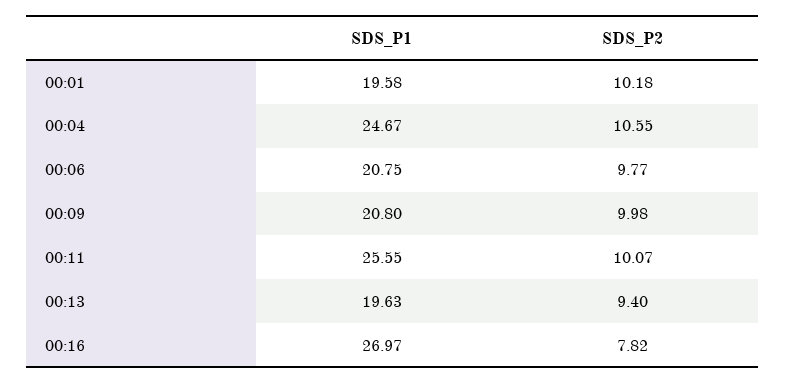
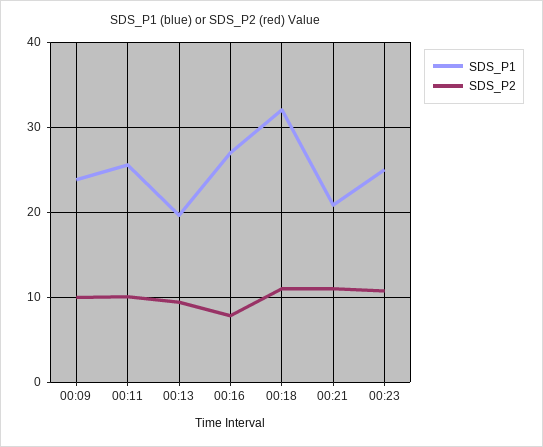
SDS_P1, 00:01: 19.58 -> none
SDS_P2, 00:01: 10.18 -> none
SDS_P1, 00:04: 24.67 -> none
SDS_P2, 00:04: 10.55 -> none
SDS_P1, 00:06: 20.75 -> none
SDS_P2, 00:06: 9.77 -> none
SDS_P1, 00:09: 20.8 -> 24
SDS_P1, 00:18: none -> 32
SDS_P2, 00:18: none -> 11
SDS_P1, 00:21: none -> 21
SDS_P2, 00:21: none -> 11
SDS_P1, 00:23: none -> 25
SDS_P2, 00:23: none -> 11

